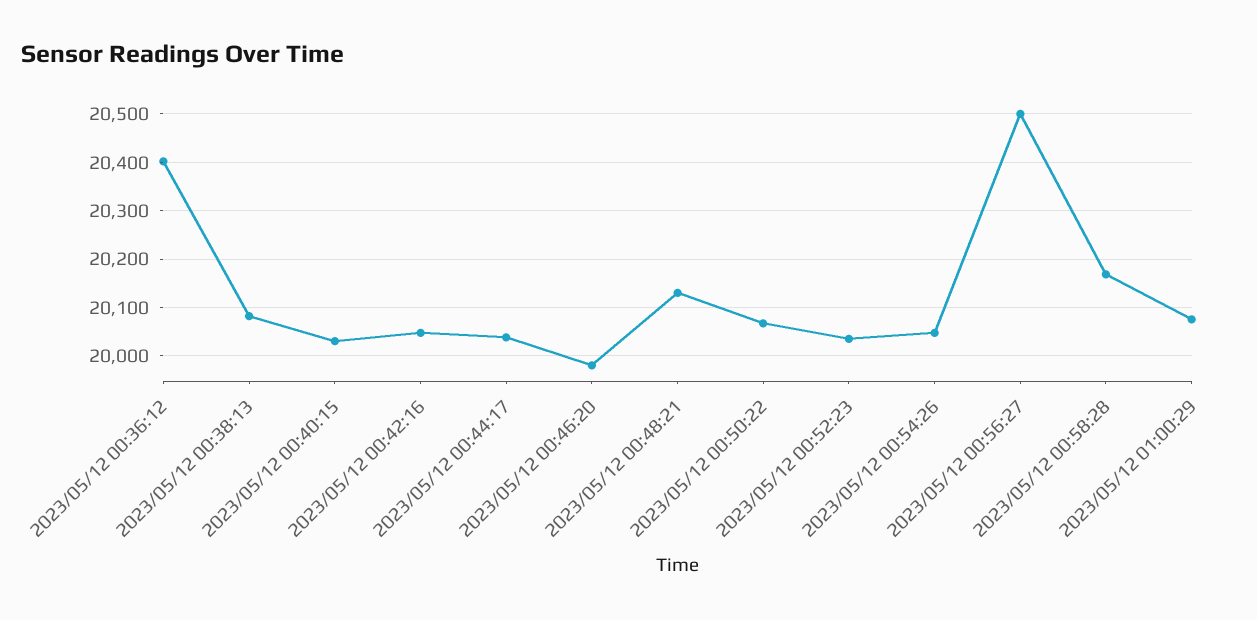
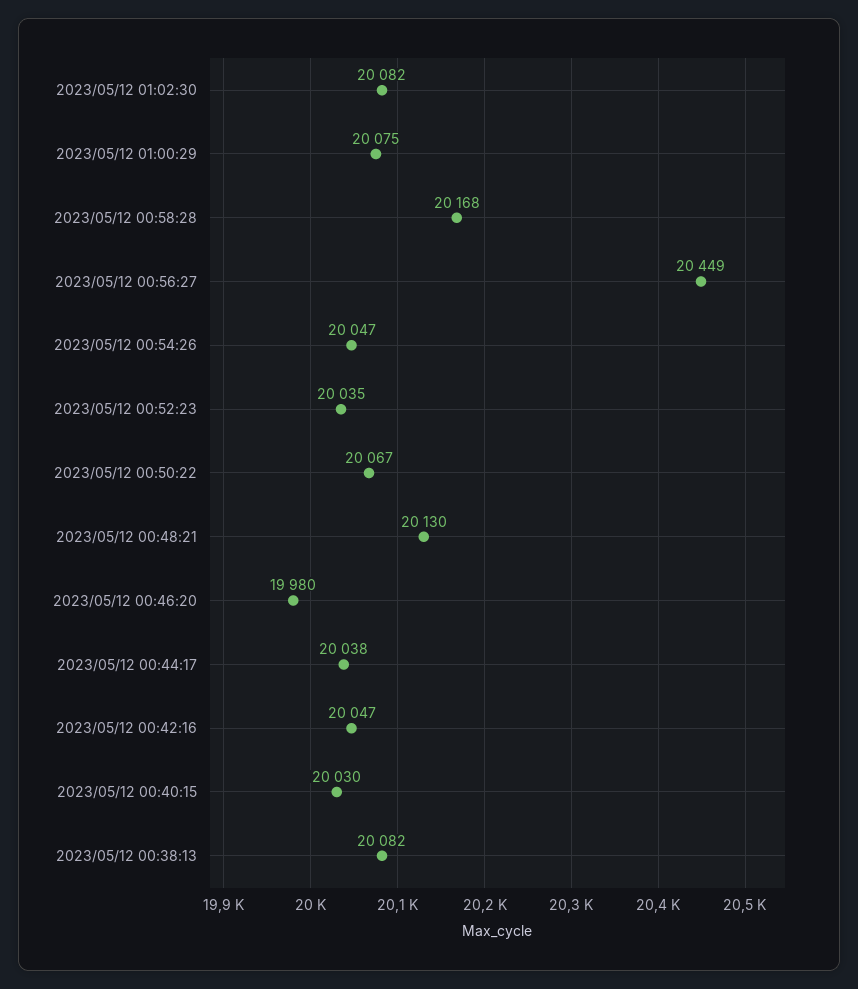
2023/05/12 00:36:12: 20400 -> none
2023/05/12 00:56:27: 20500 -> 20449
2023/05/12 01:02:30: none -> 20082

